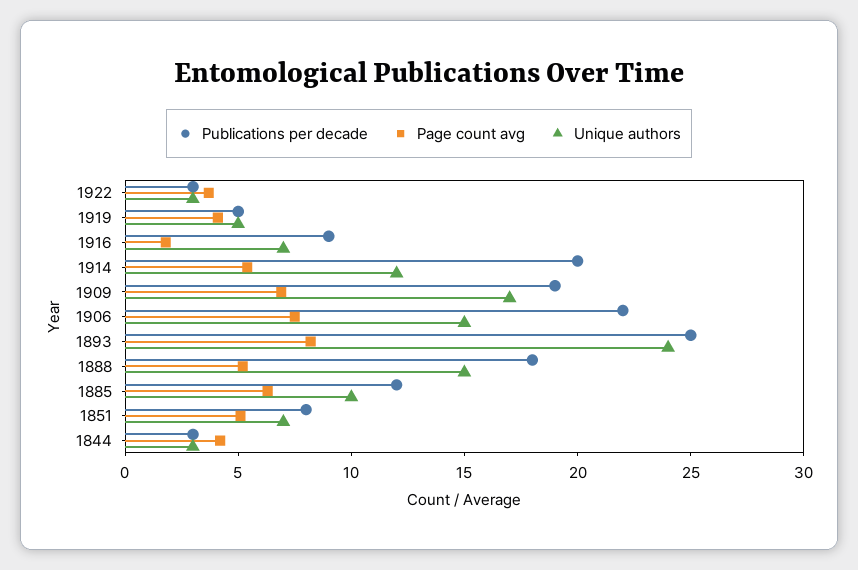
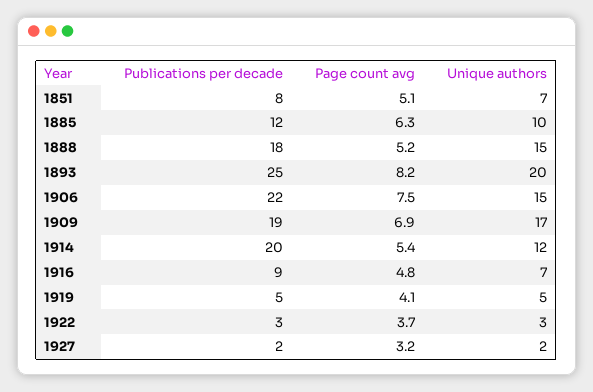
Page count avg, 1916: 2 -> 4.8
Unique authors, 1893: 24 -> 20
Publications per decade, 1844: 3 -> none
Page count avg, 1844: 4 -> none
Unique authors, 1844: 3 -> none
Publications per decade, 1927: none -> 2
Page count avg, 1927: none -> 3.2
Unique authors, 1927: none -> 2

